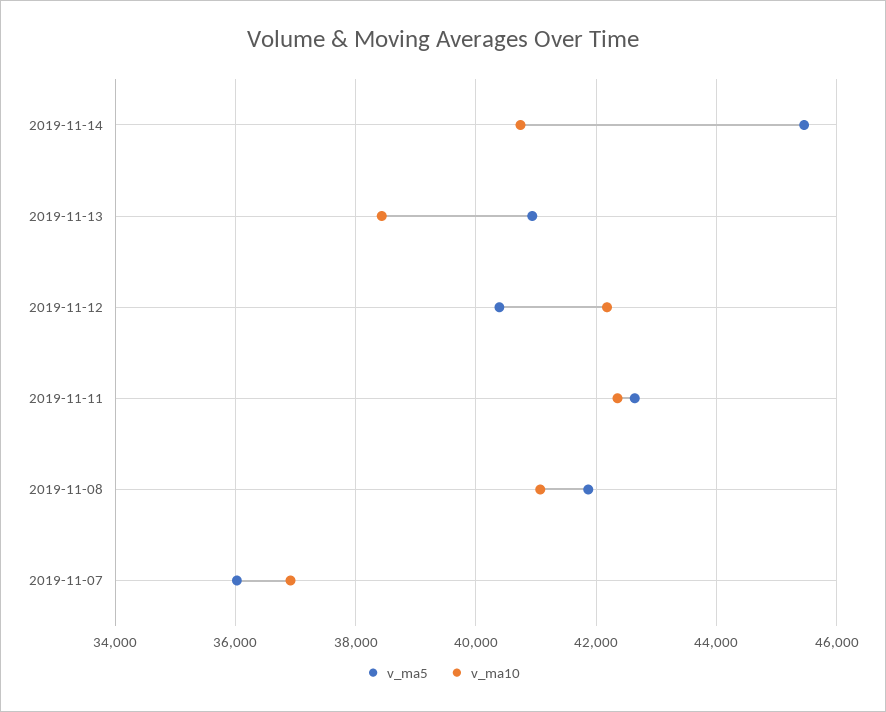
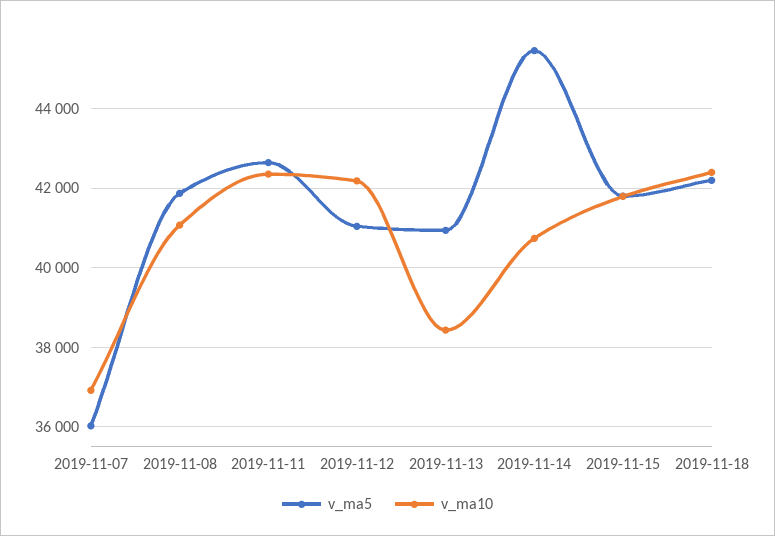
v_ma5, 2019-11-12: 40400 -> 41000
v_ma5, 2019-11-15: none -> 41800
v_ma10, 2019-11-15: none -> 41800
v_ma5, 2019-11-18: none -> 42200
v_ma10, 2019-11-18: none -> 42400

